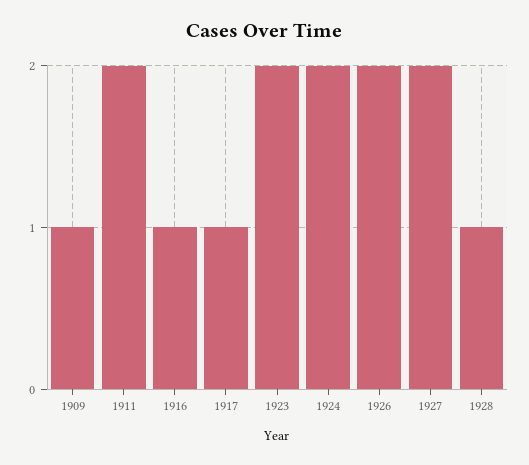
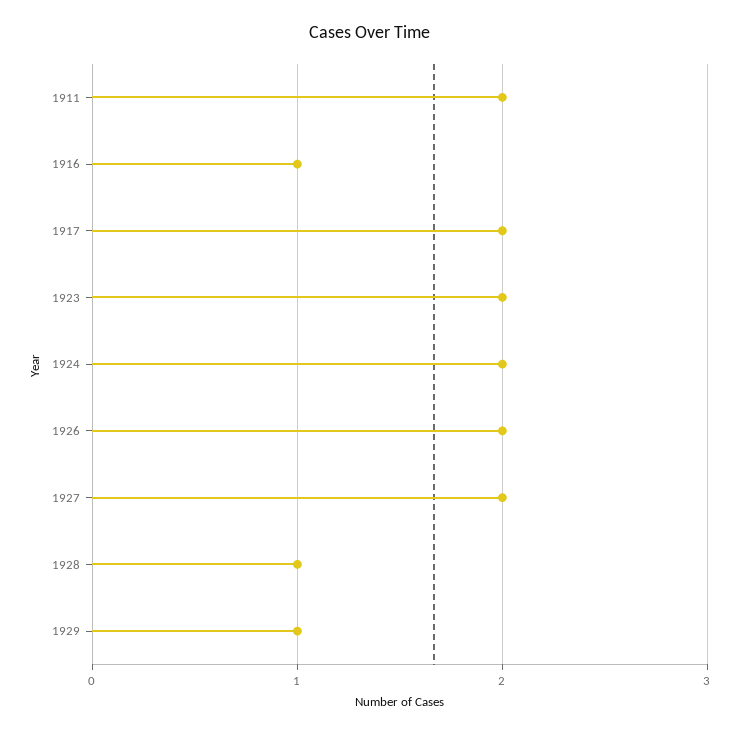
1909: 1 -> none
1917: 1 -> 2
1929: none -> 1

